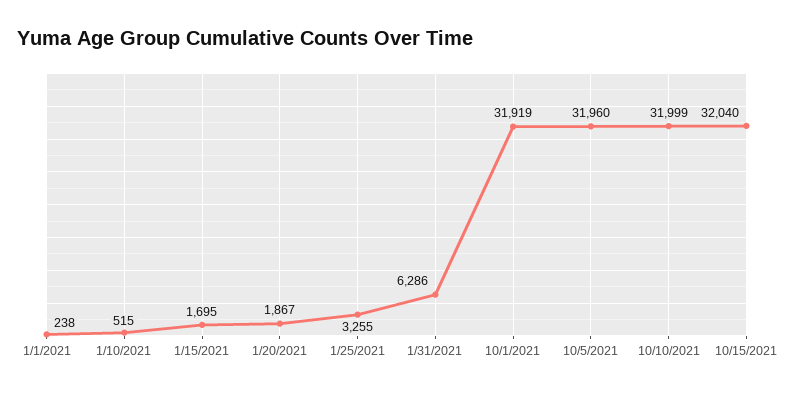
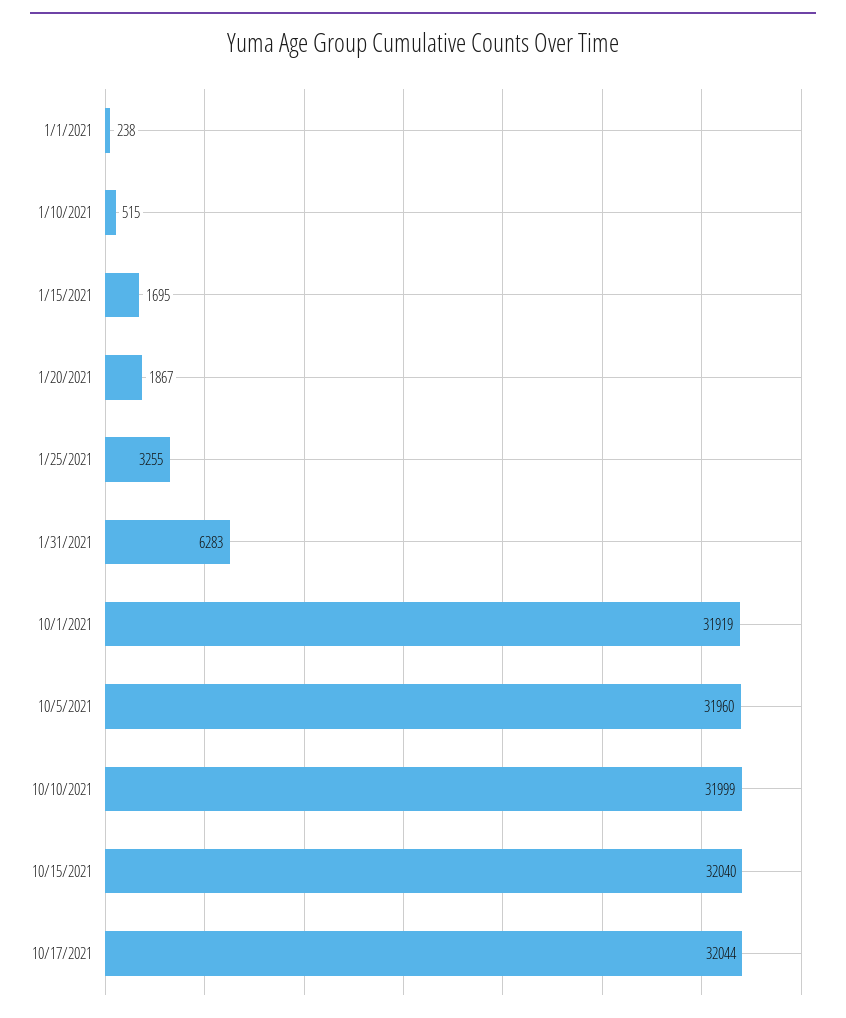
1/31/2021: 6286 -> 6283
10/17/2021: none -> 32044

